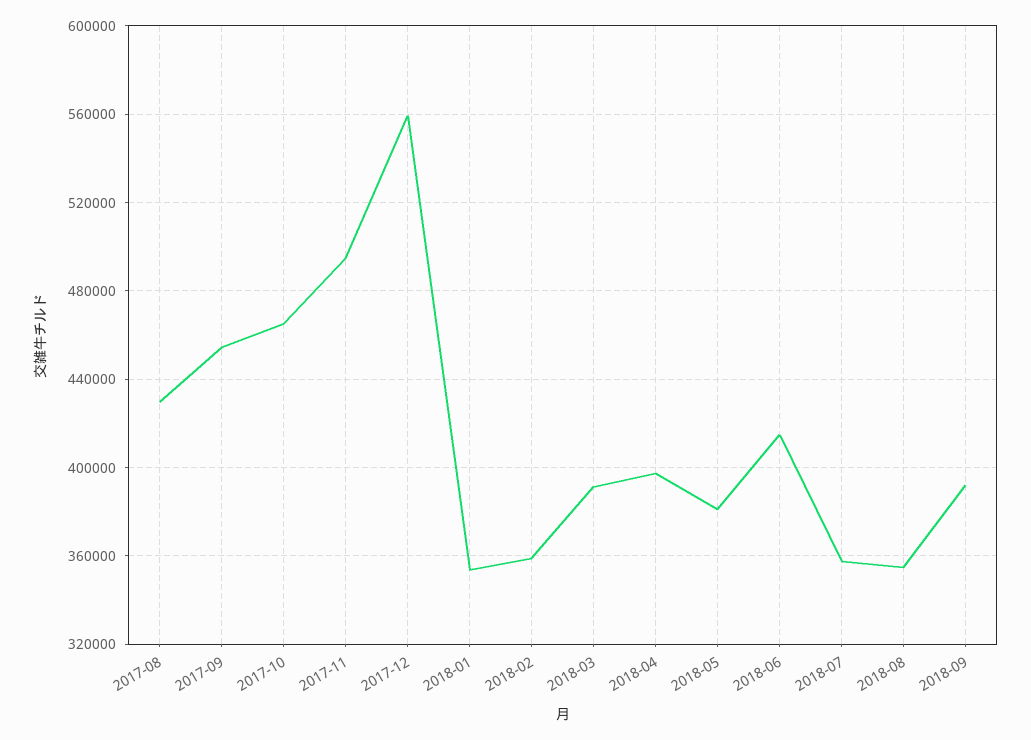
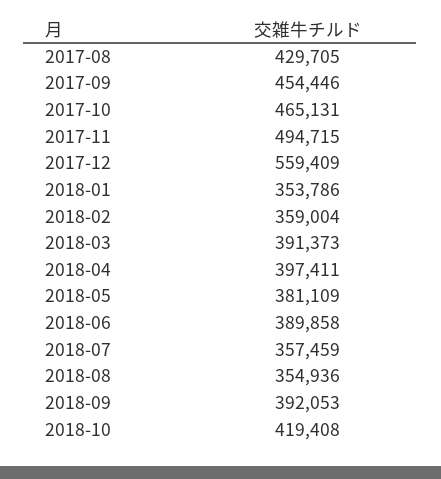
2018-06: 415000 -> 389858
2018-10: none -> 419408

